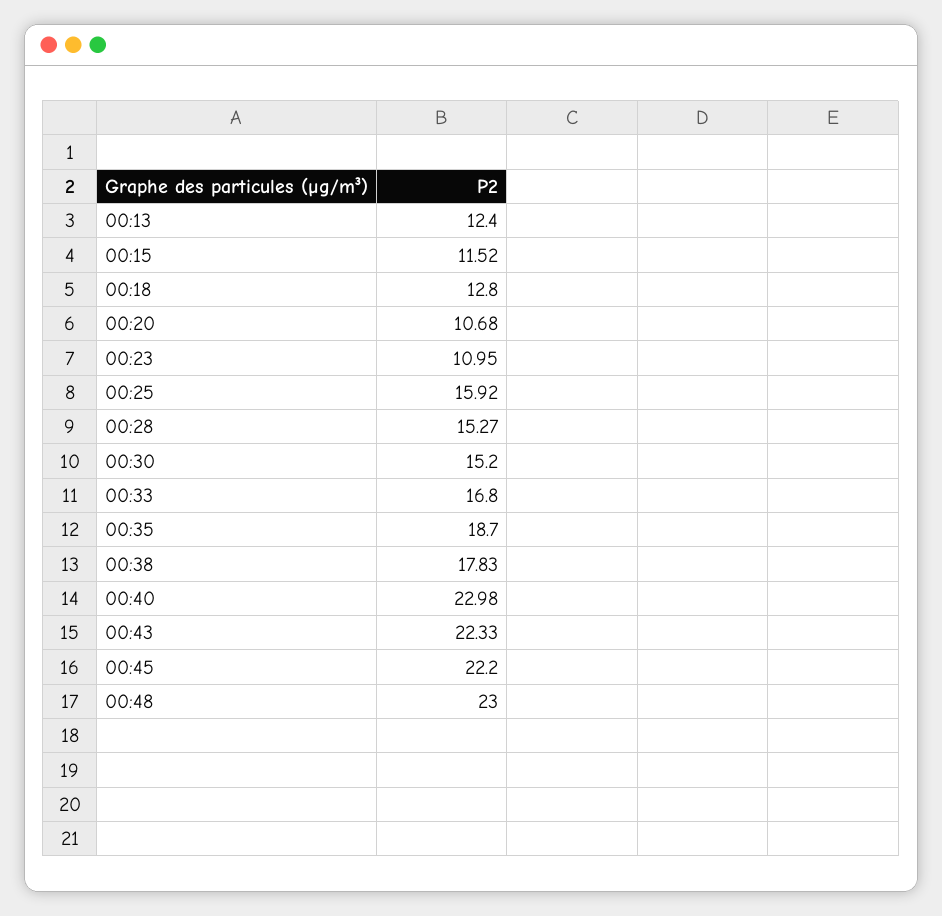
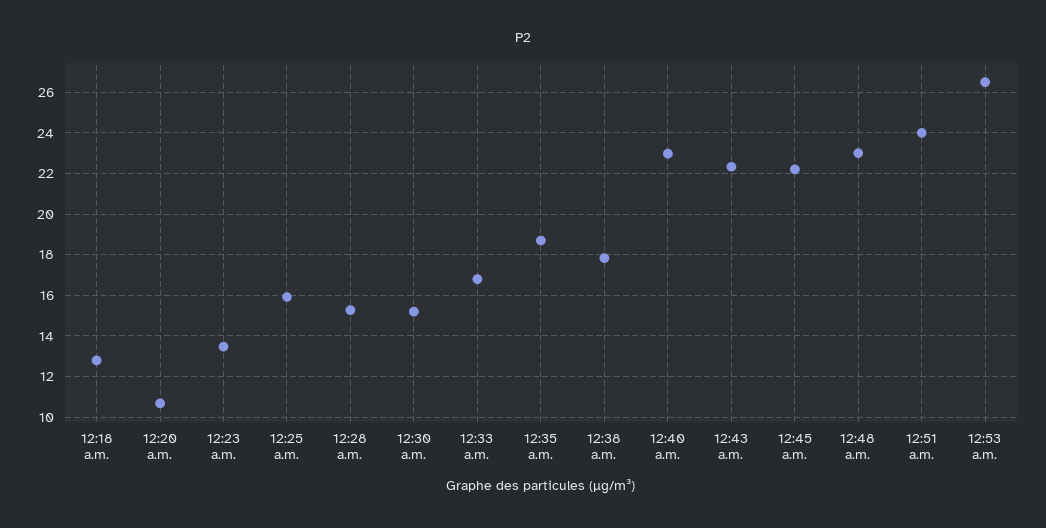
00:13: 12.4 -> none
00:15: 11.52 -> none
00:23: 10.95 -> 13.5
12:51 a.m.: none -> 24
12:53 a.m.: none -> 26.5

